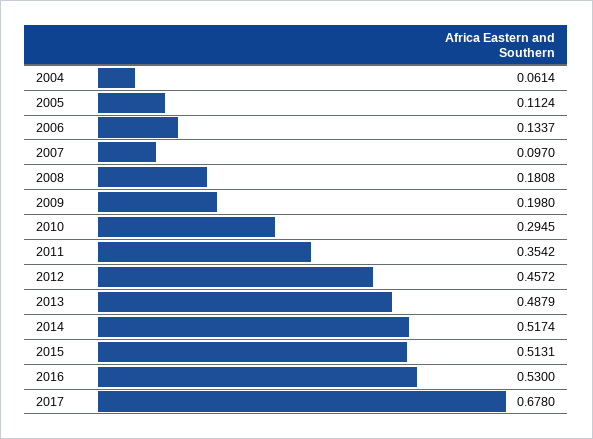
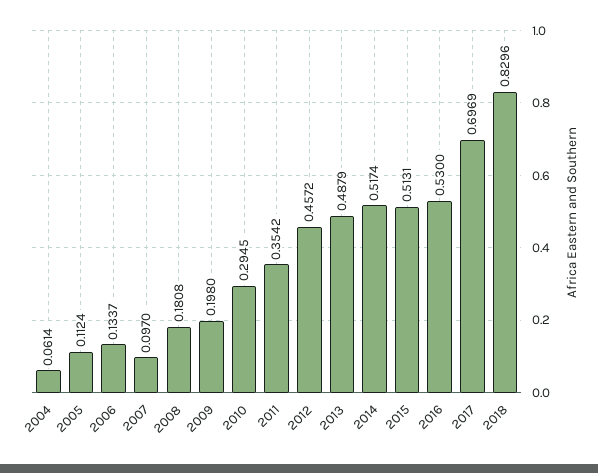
2017: 0.678 -> 0.6969
2018: none -> 0.8296

